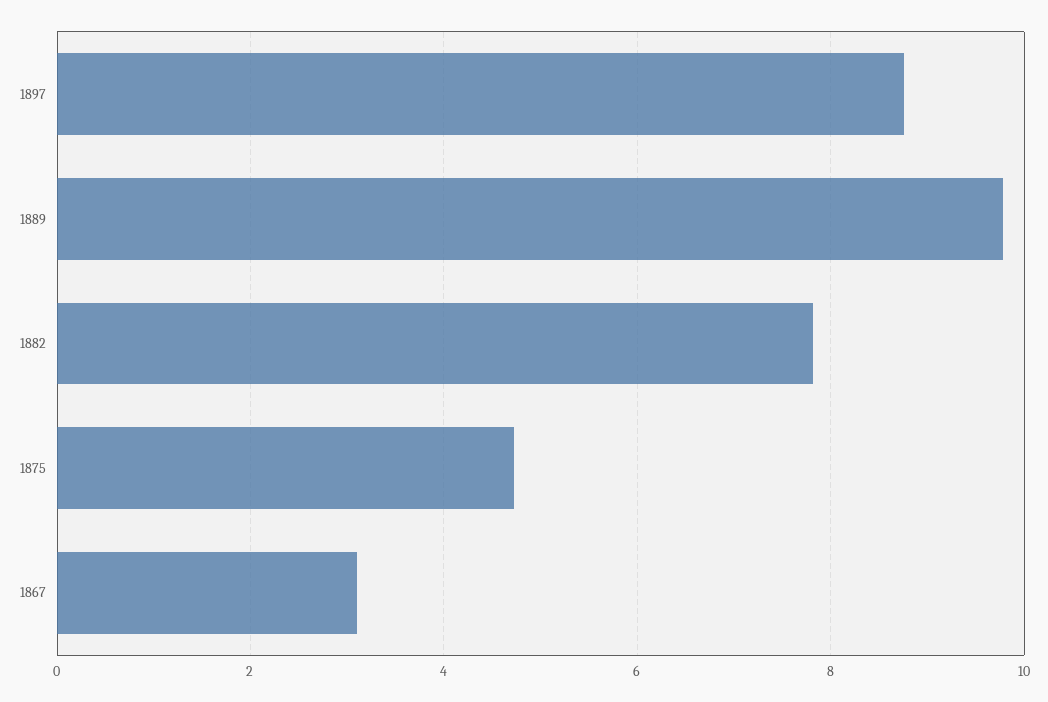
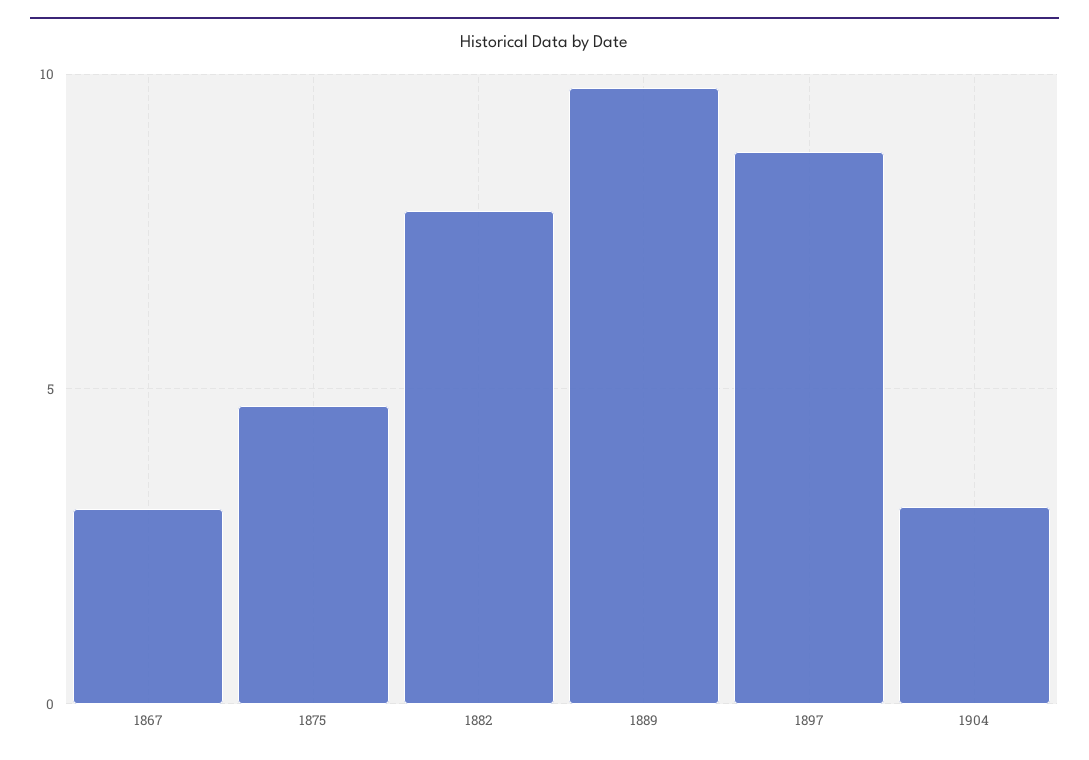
1904: none -> 3

